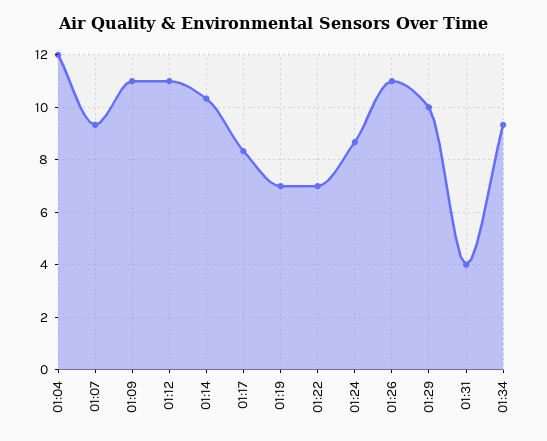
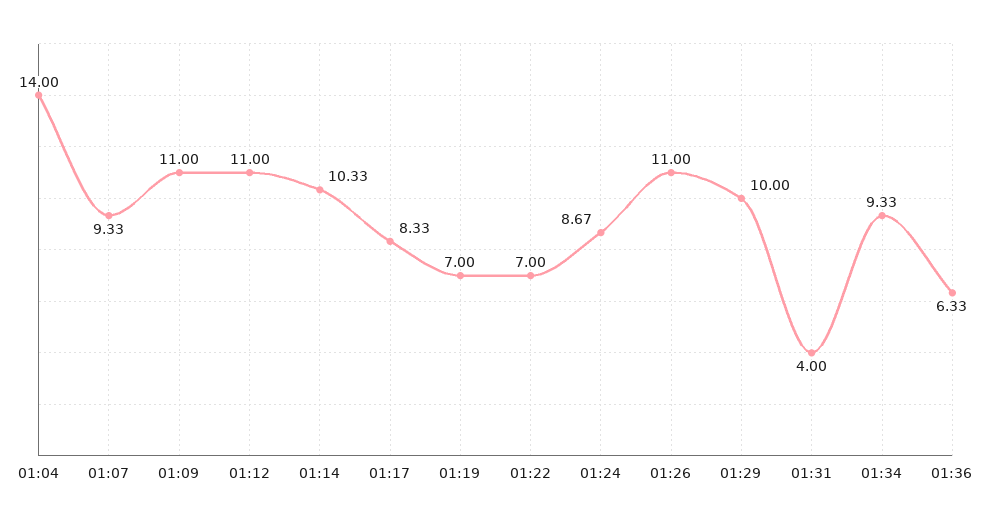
01:04: 12 -> 14
01:36: none -> 6.33

